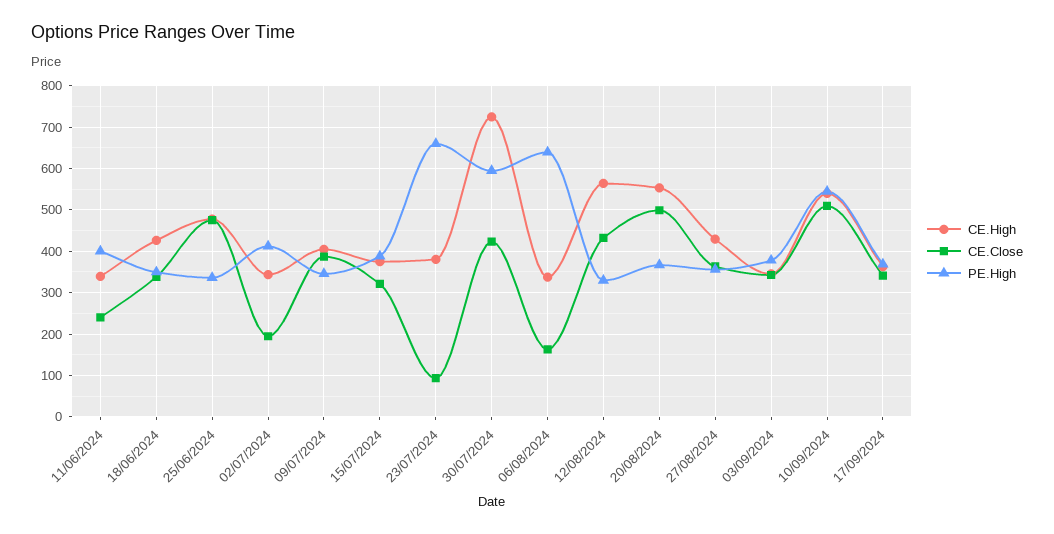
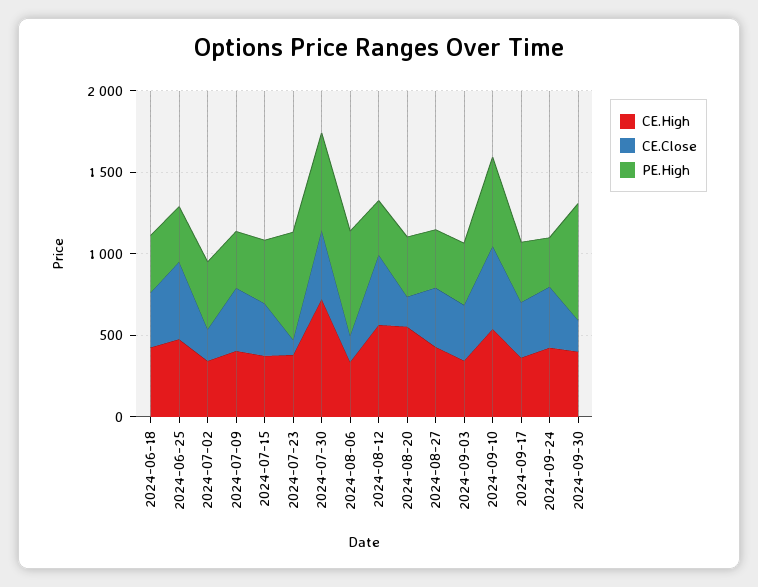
CE.High, 11/06/2024: 340 -> none
CE.Close, 11/06/2024: 240 -> none
PE.High, 11/06/2024: 400 -> none
CE.Close, 20/08/2024: 500 -> 200
CE.High, 2024-09-24: none -> 400
CE.Close, 2024-09-24: none -> 400
PE.High, 2024-09-24: none -> 300
CE.High, 2024-09-30: none -> 400
CE.Close, 2024-09-30: none -> 200
PE.High, 2024-09-30: none -> 700

